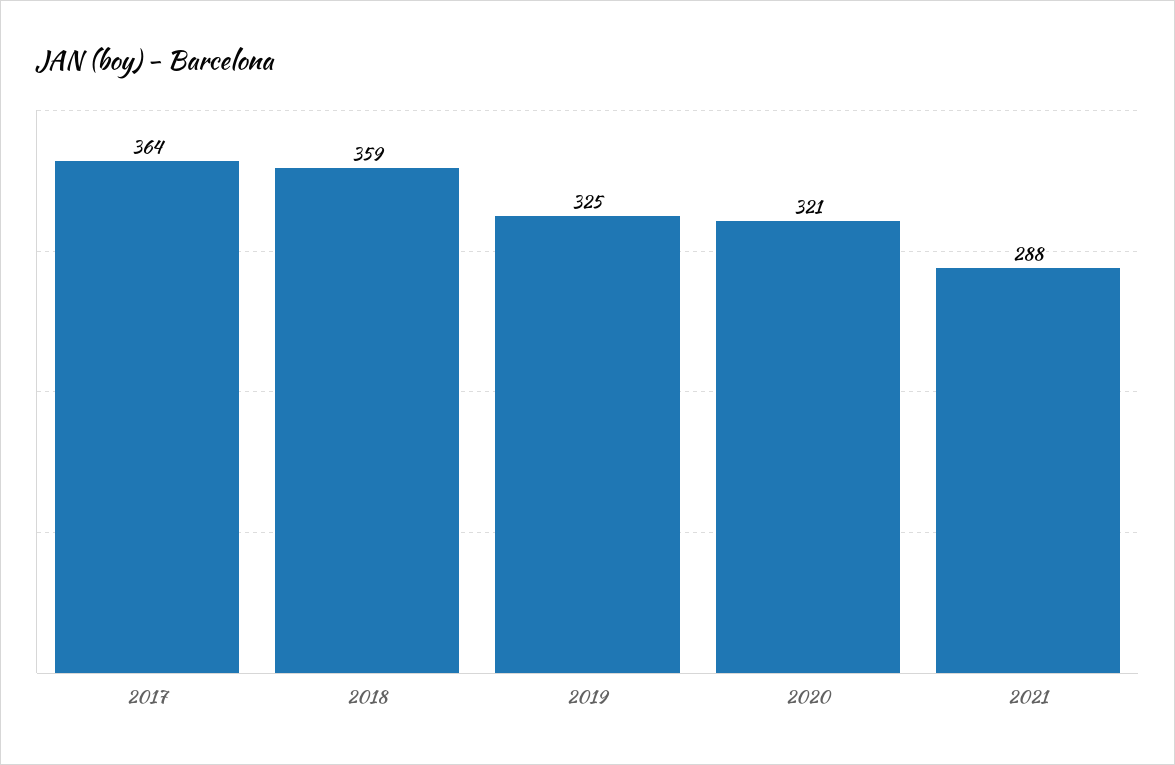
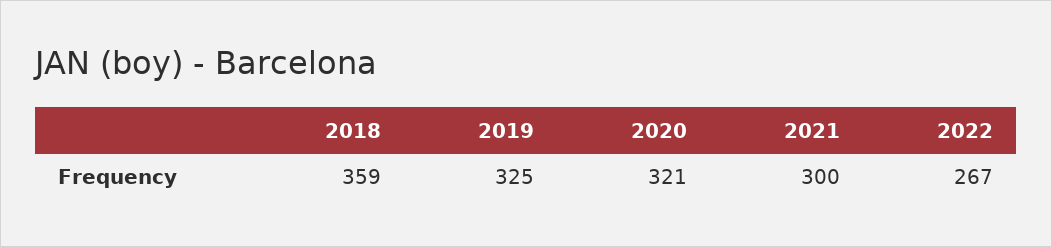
2017: 364 -> none
2021: 288 -> 300
2022: none -> 267

